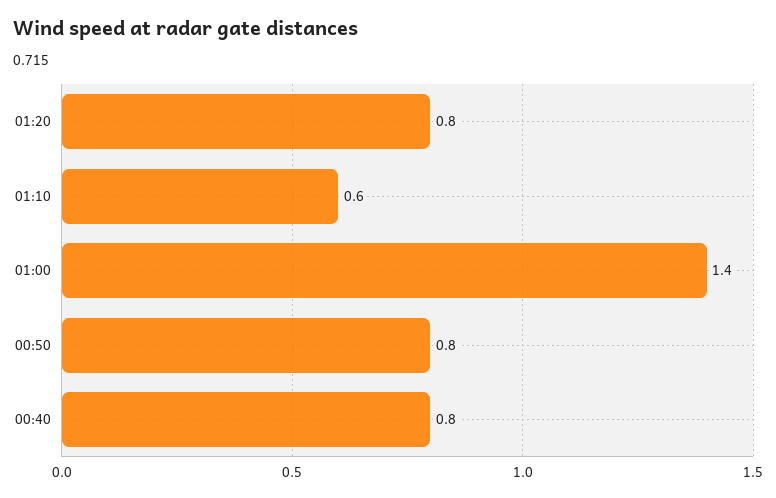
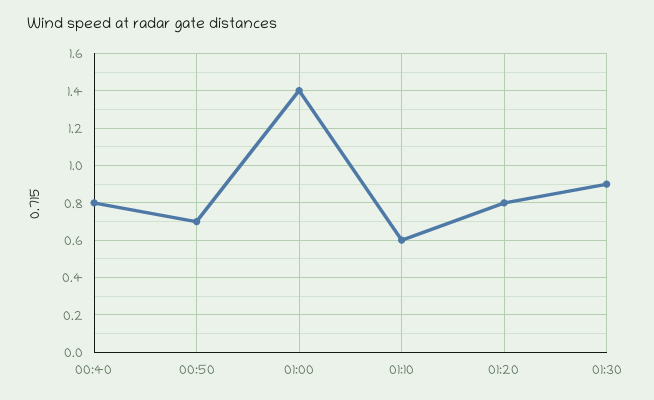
00:50: 0.8 -> 0.7
01:30: none -> 0.9

